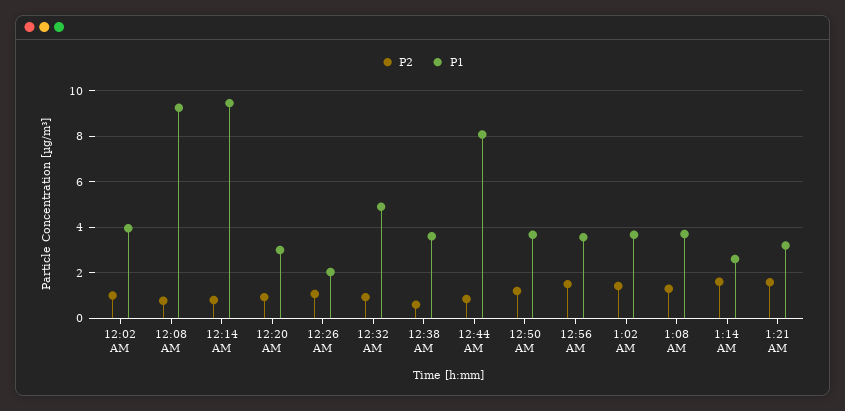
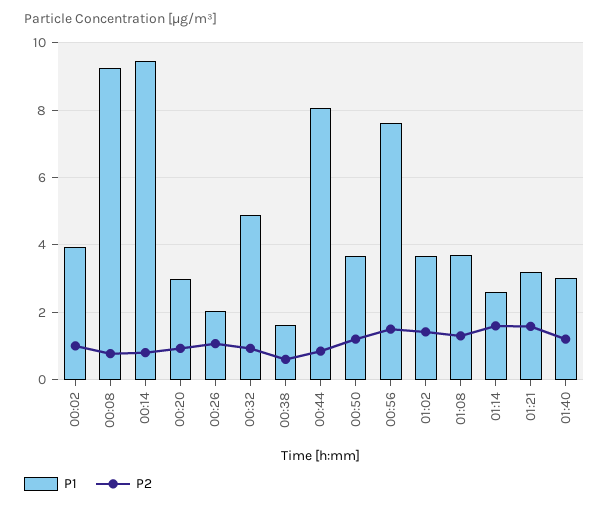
P1, 12:38 AM: 3.5 -> 1.6
P1, 12:56 AM: 3.5 -> 7.6
P1, 01:40: none -> 3
P2, 01:40: none -> 1.2

